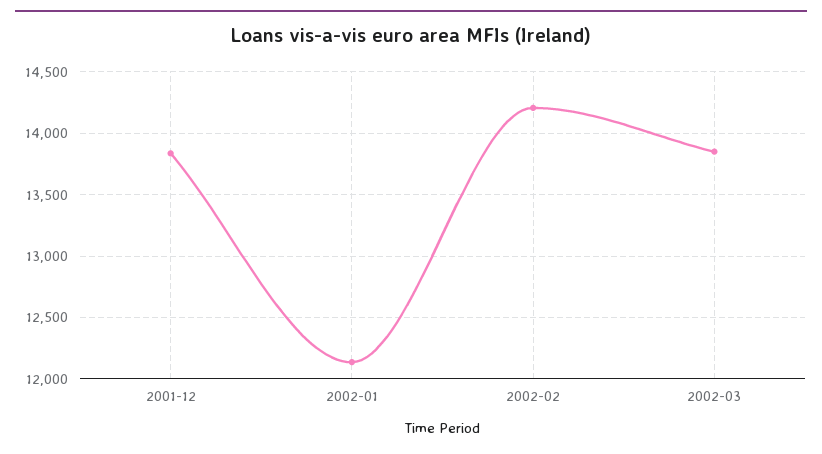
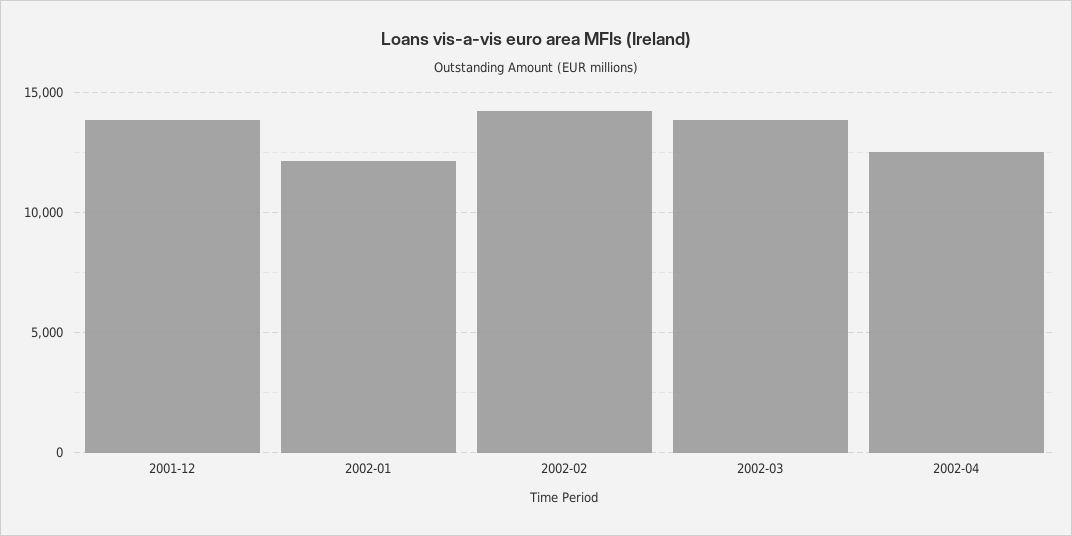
2002-04: none -> 12500

